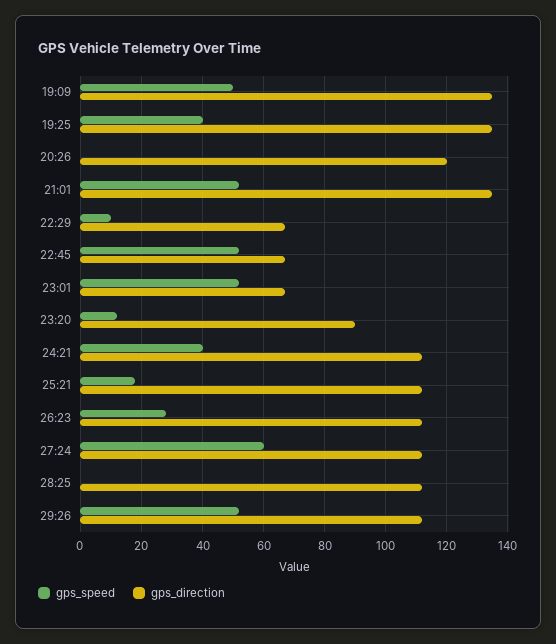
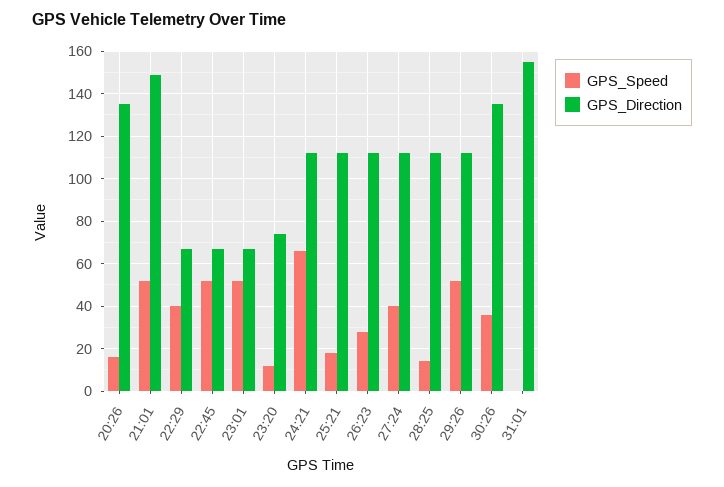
gps_speed, 19:09: 50 -> none
gps_direction, 19:09: 135 -> none
gps_speed, 19:25: 40 -> none
gps_direction, 19:25: 135 -> none
gps_speed, 20:26: 0 -> 15
gps_direction, 20:26: 120 -> 135
gps_direction, 21:01: 135 -> 150
gps_speed, 22:29: 10 -> 40
gps_direction, 23:20: 90 -> 75
gps_speed, 24:21: 40 -> 65
gps_speed, 27:24: 60 -> 40
gps_speed, 28:25: 0 -> 15
gps_speed, 30:26: none -> 35
gps_direction, 30:26: none -> 135
gps_speed, 31:01: none -> 0
gps_direction, 31:01: none -> 155

